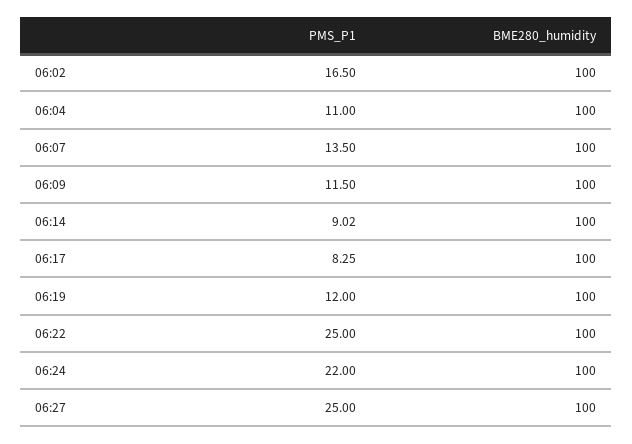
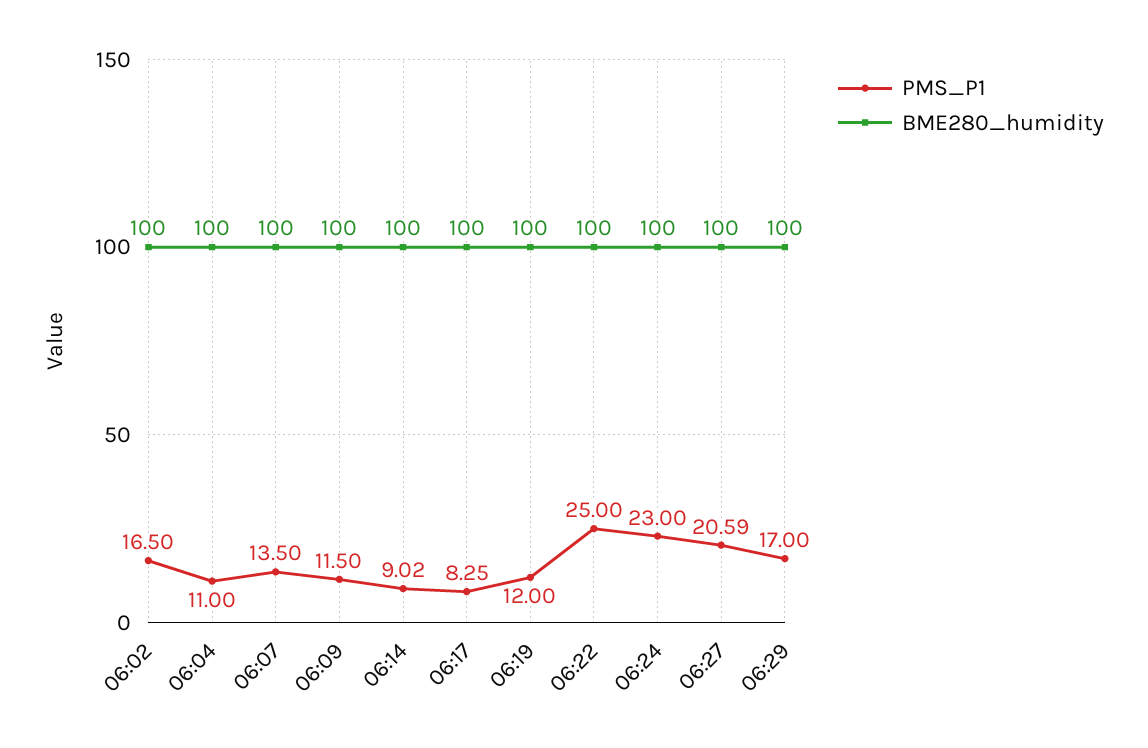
PMS_P1, 06:24: 22 -> 23
PMS_P1, 06:27: 25 -> 20.59
PMS_P1, 06:29: none -> 17
BME280_humidity, 06:29: none -> 100

